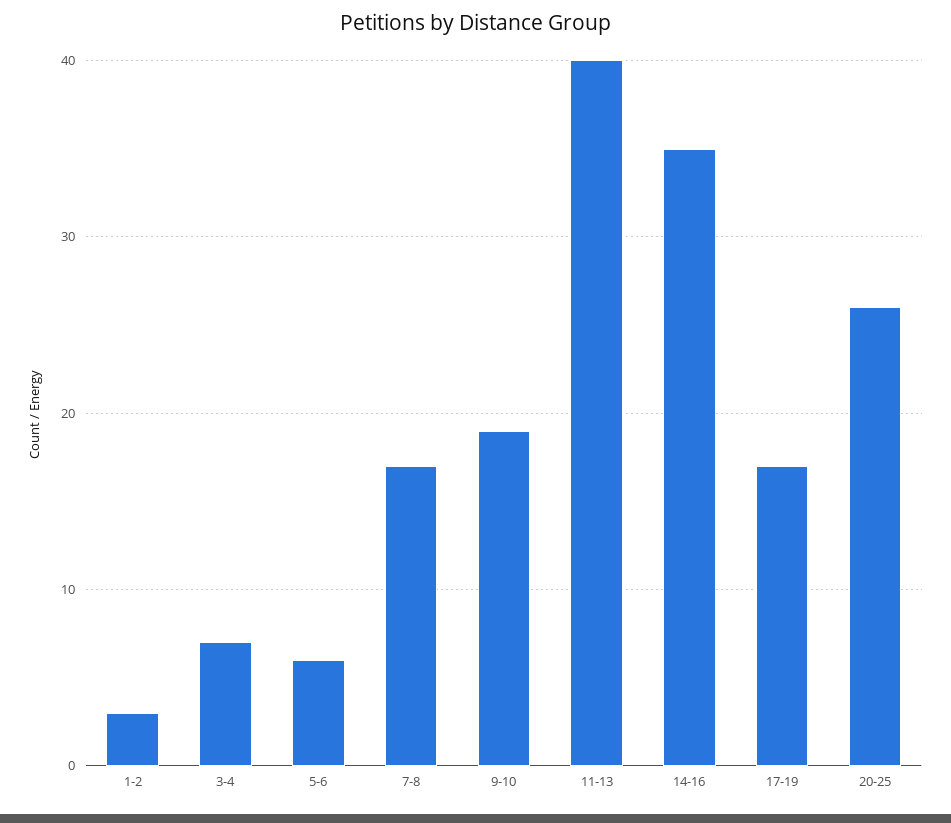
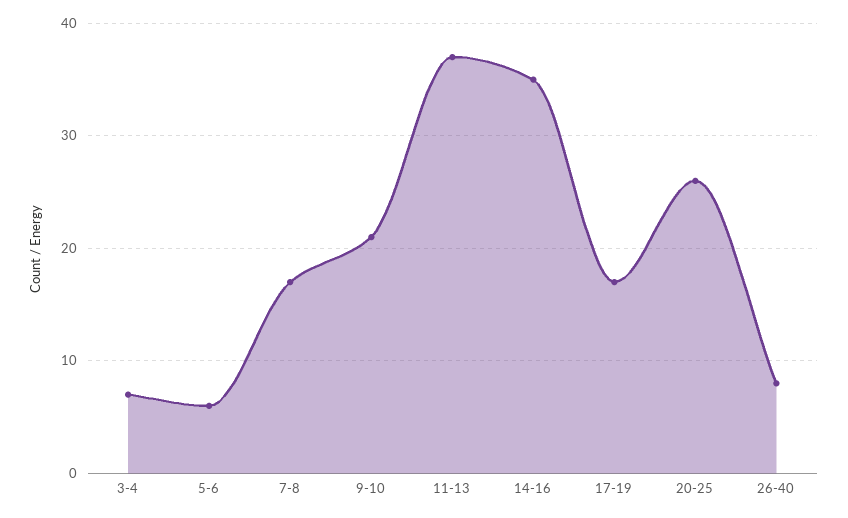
1-2: 3 -> none
9-10: 19 -> 21
11-13: 40 -> 37
26-40: none -> 8

